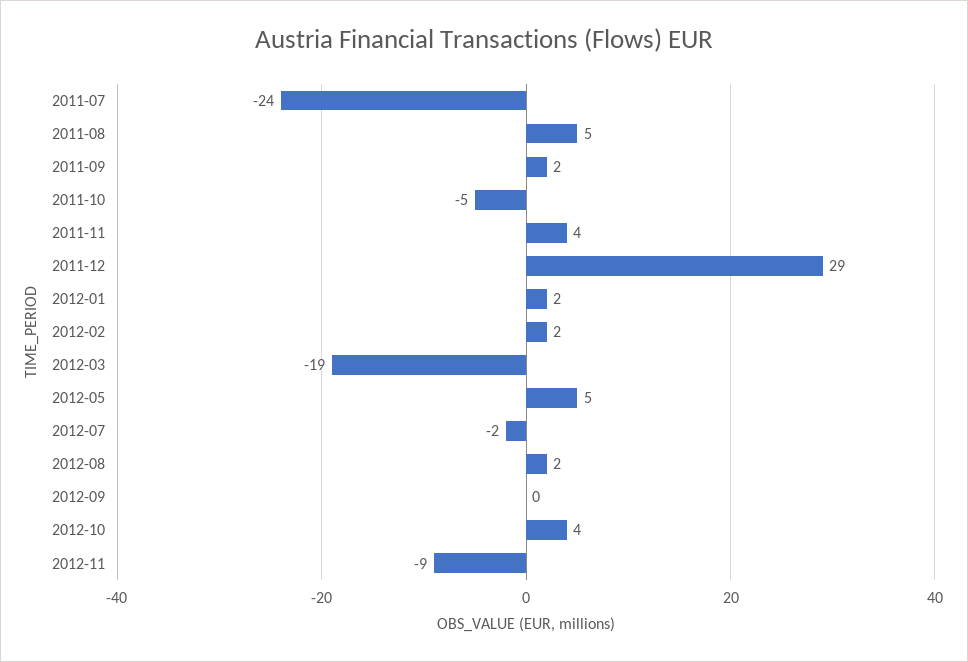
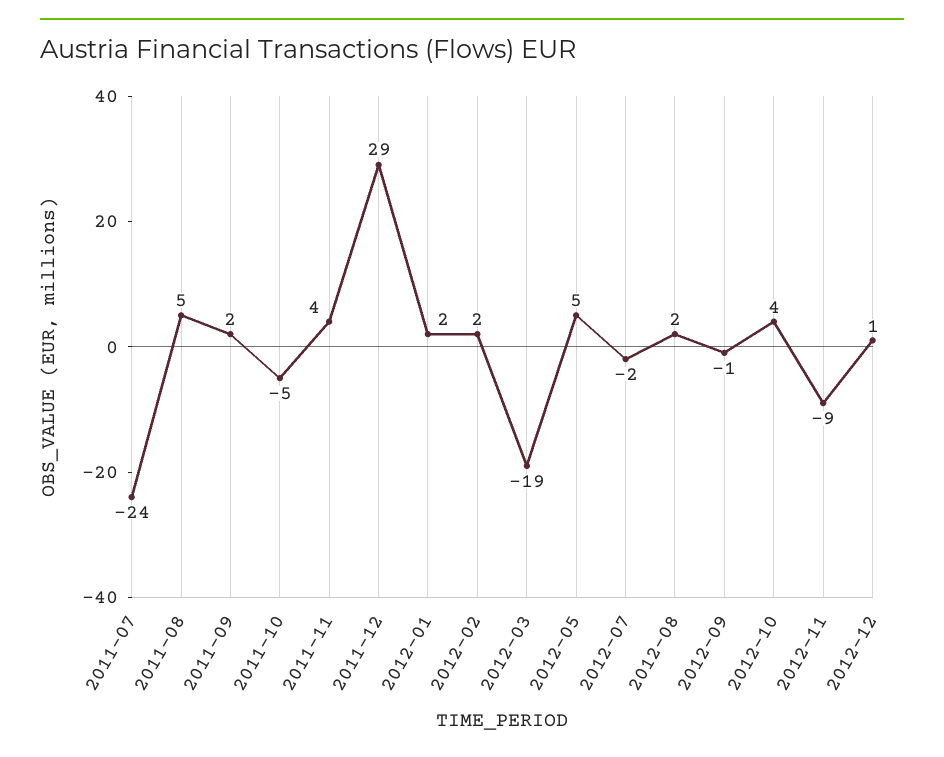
2012-09: 0 -> -1
2012-12: none -> 1

